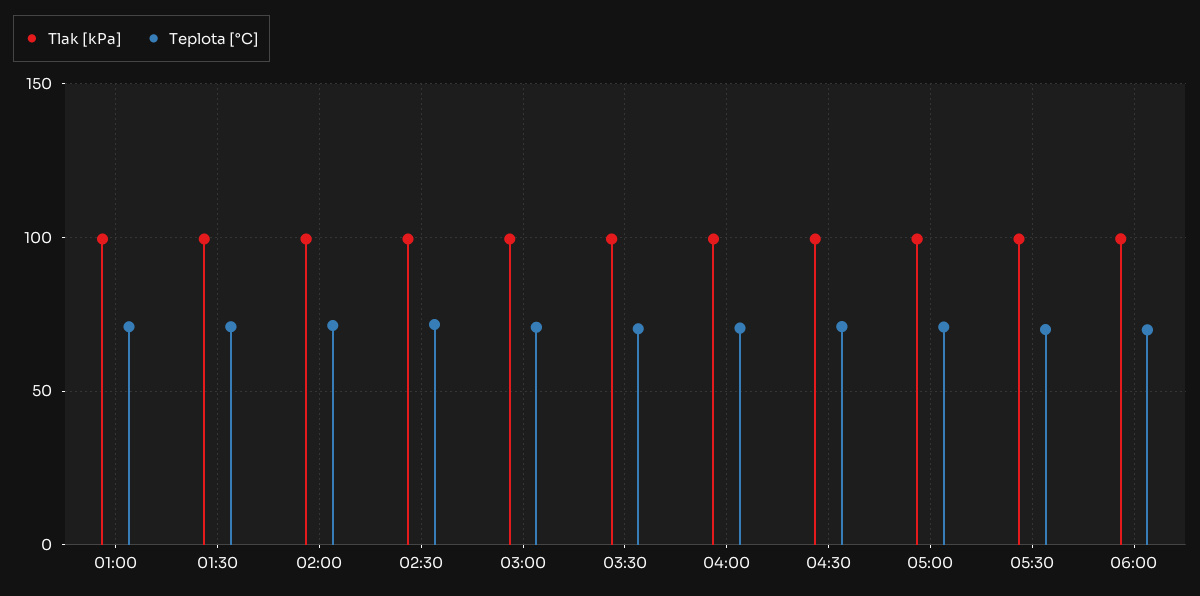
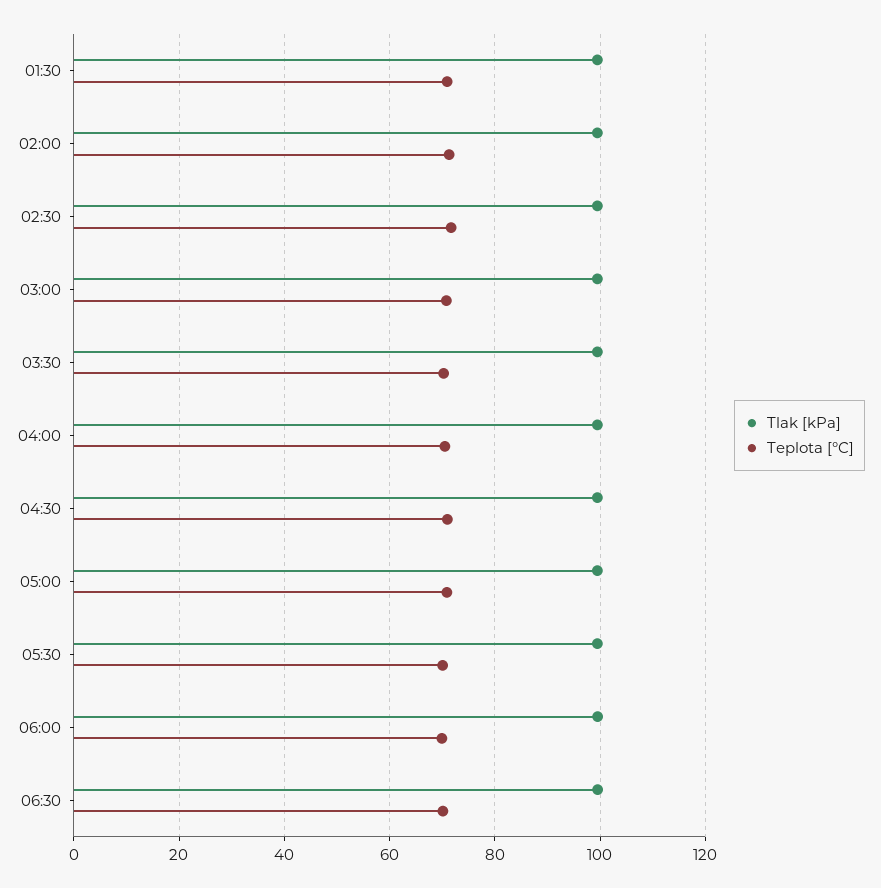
Tlak [kPa], 01:00: 100 -> none
Teplota [°C], 01:00: 70 -> none
Tlak [kPa], 06:30: none -> 100
Teplota [°C], 06:30: none -> 70

